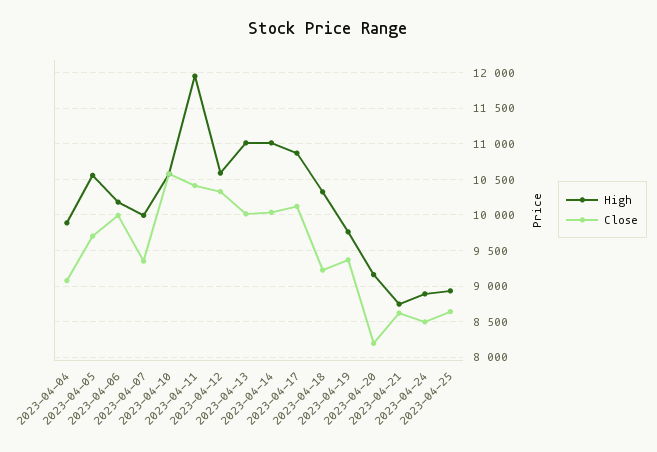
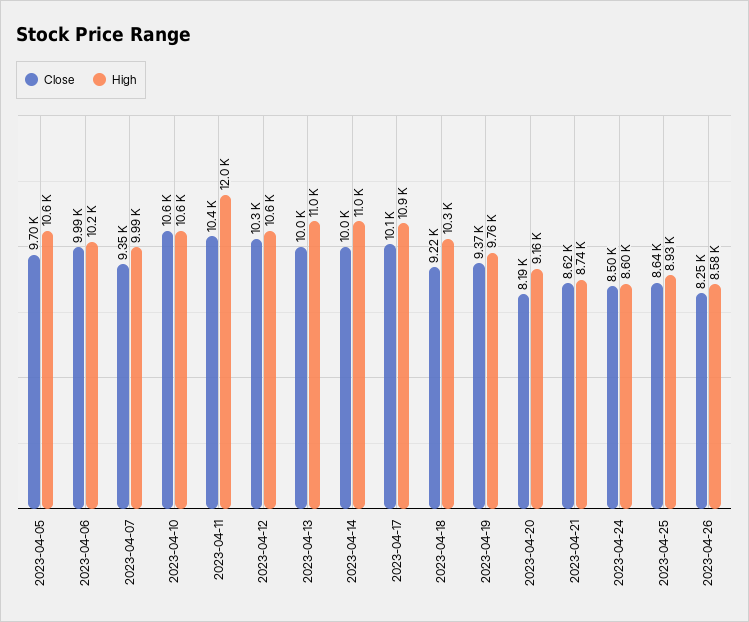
High, 2023-04-04: 9900 -> none
Close, 2023-04-04: 9100 -> none
High, 2023-04-24: 8900 -> 8600
Close, 2023-04-26: none -> 8250
High, 2023-04-26: none -> 8580

